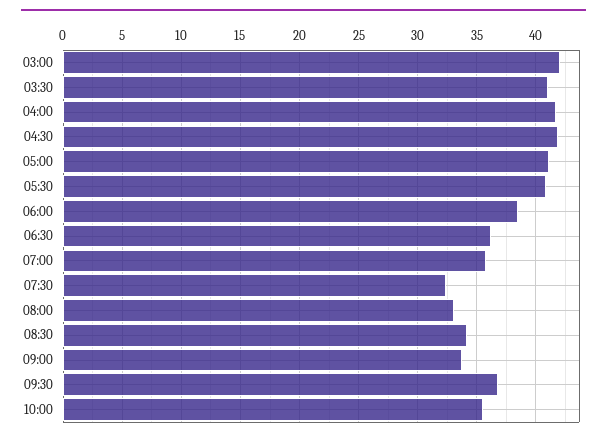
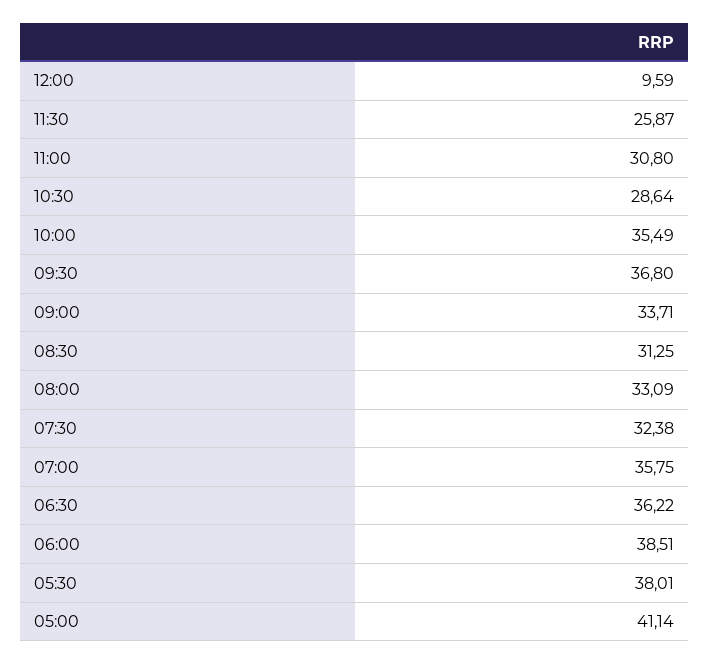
03:00: 42 -> none
03:30: 41 -> none
04:00: 42 -> none
04:30: 42 -> none
05:30: 41 -> 38.01
08:30: 34 -> 31.25
12:00: none -> 9.59
11:30: none -> 25.87
11:00: none -> 30.8
10:30: none -> 28.64

